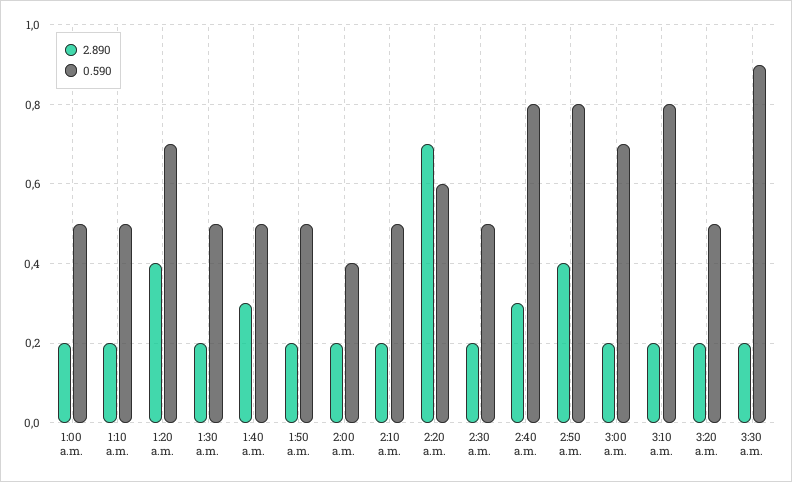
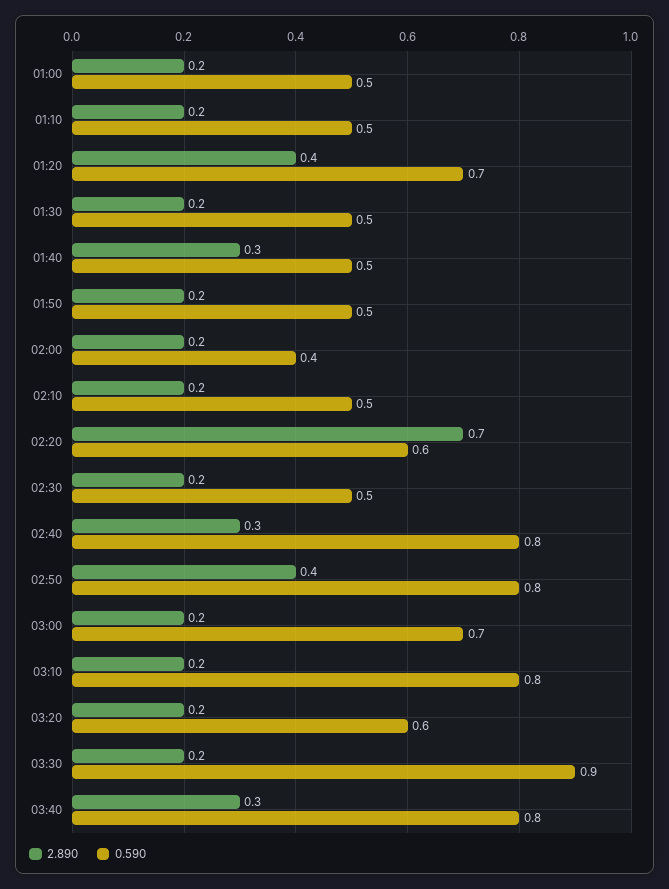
0.590, 3:20 a.m.: 0.5 -> 0.6
2.890, 03:40: none -> 0.3
0.590, 03:40: none -> 0.8

